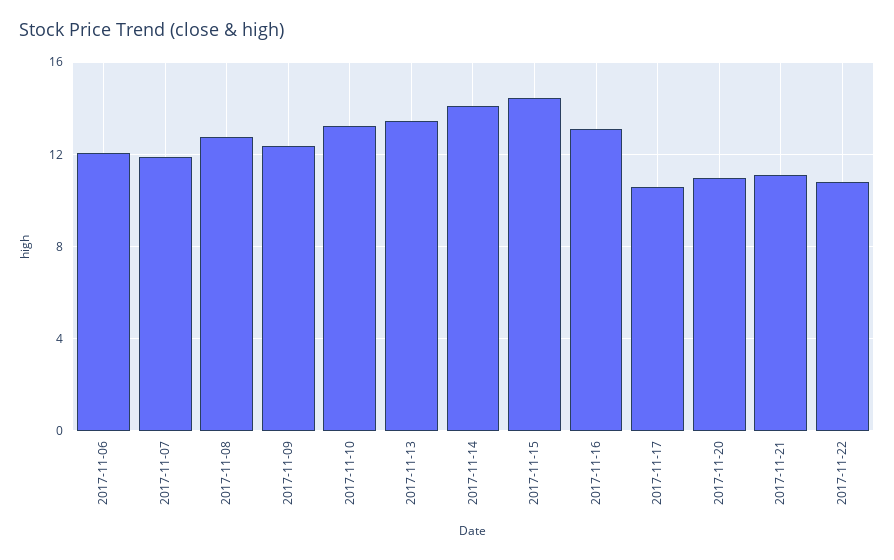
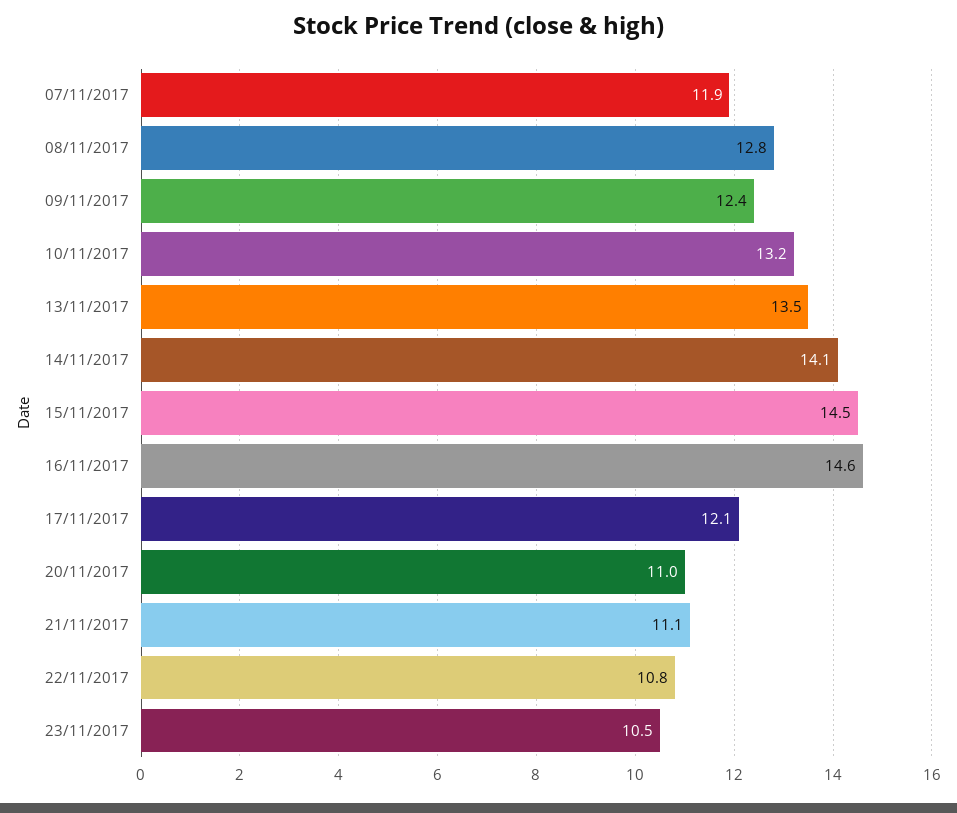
2017-11-06: 12 -> none
2017-11-16: 13 -> 14.6
2017-11-17: 10.5 -> 12.1
23/11/2017: none -> 10.5

